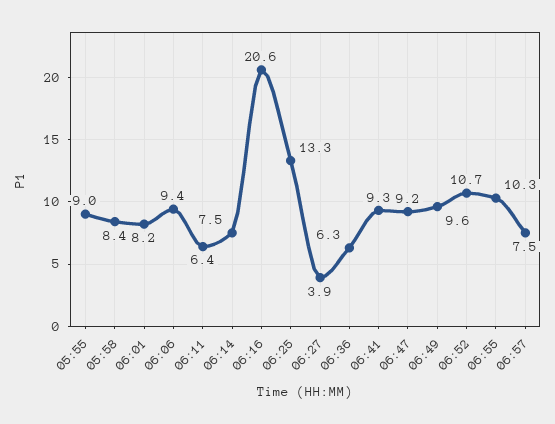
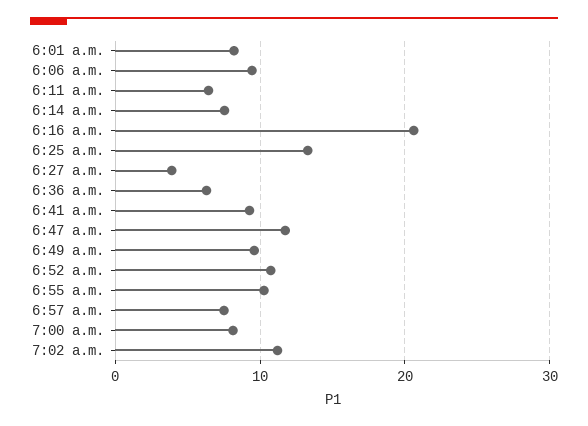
05:55: 9 -> none
05:58: 8.4 -> none
06:47: 9.2 -> 12
7:00 a.m.: none -> 8
7:02 a.m.: none -> 11

